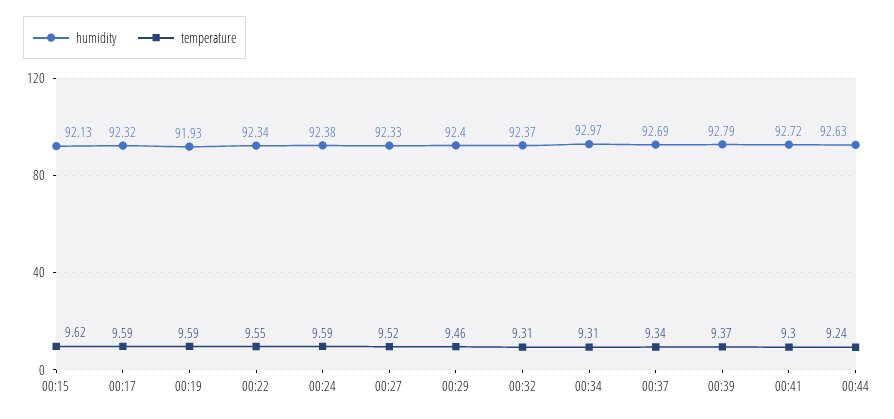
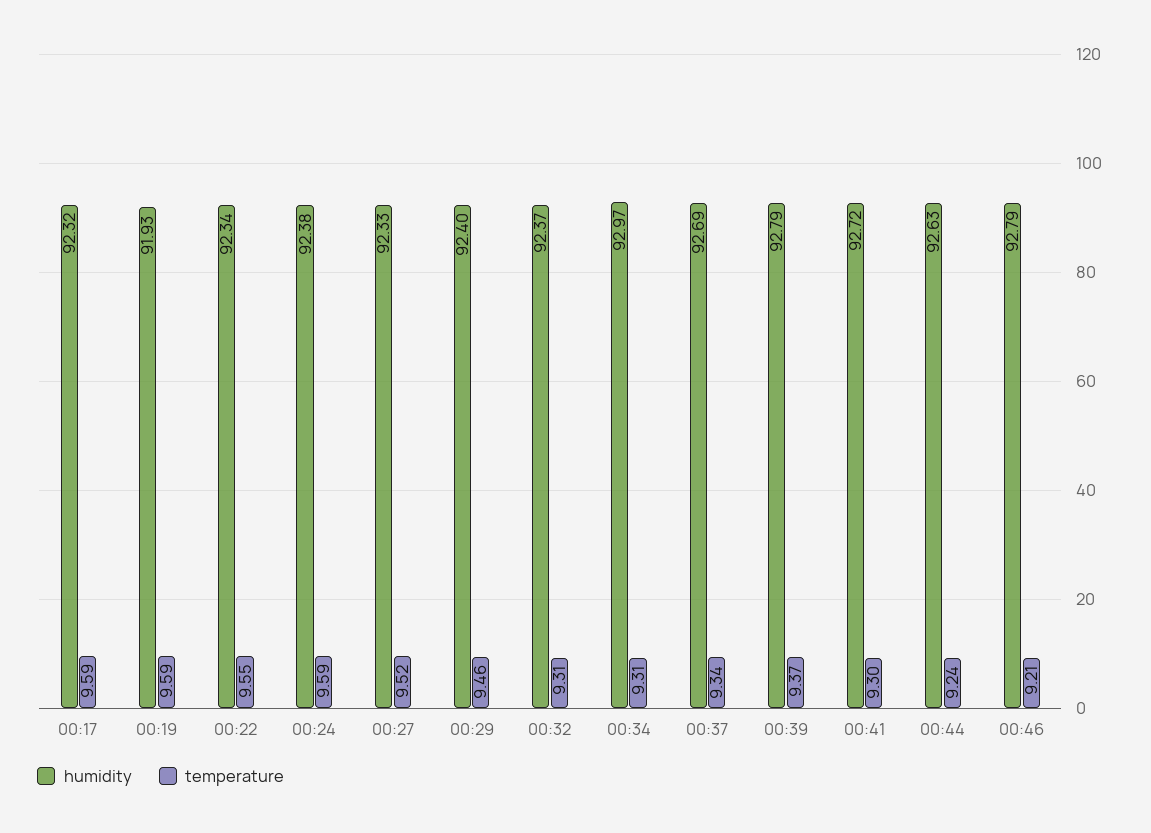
humidity, 00:15: 92.13 -> none
temperature, 00:15: 9.62 -> none
humidity, 00:46: none -> 92.79
temperature, 00:46: none -> 9.21

